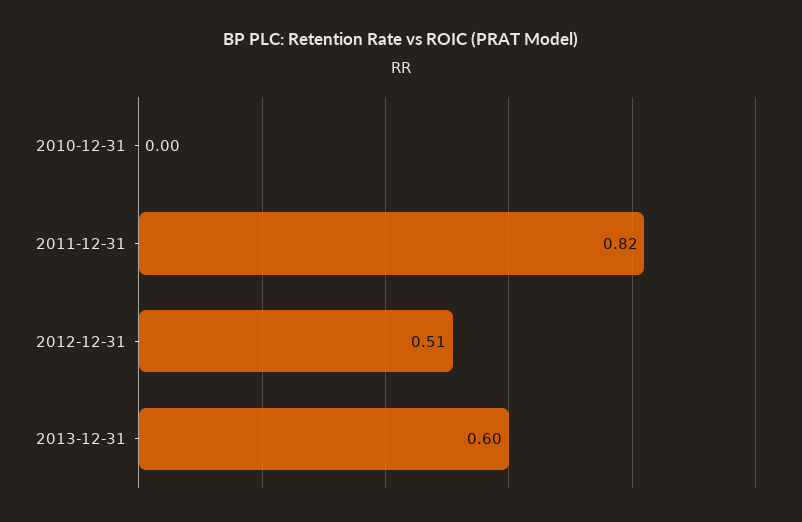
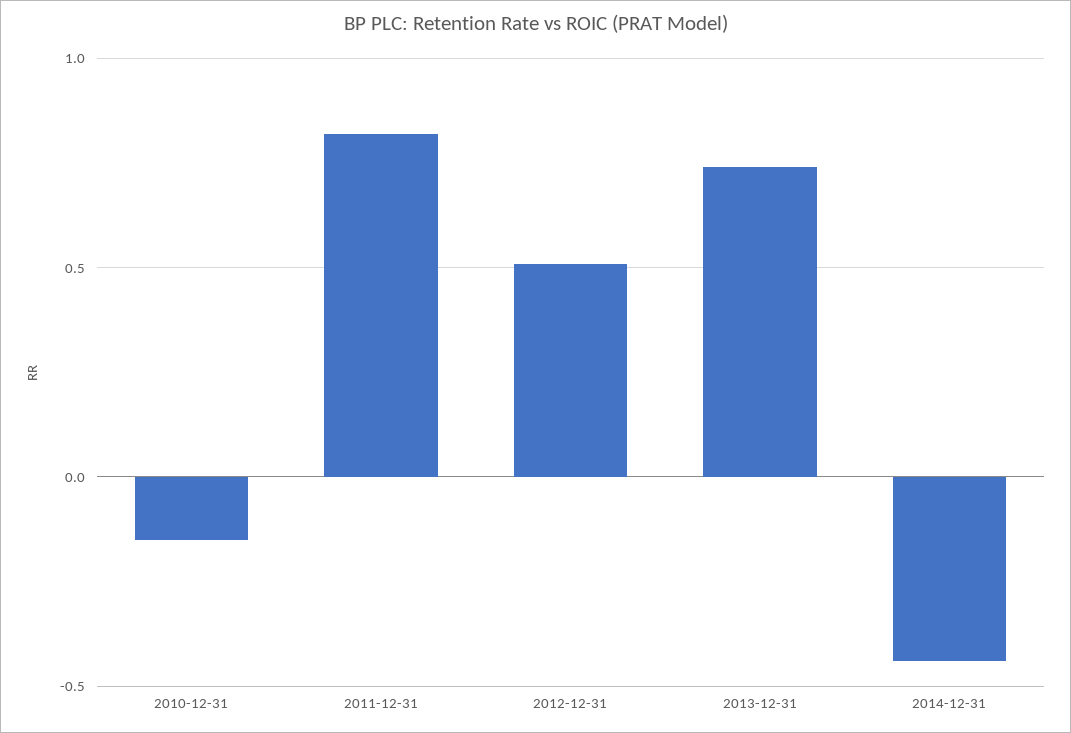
2010-12-31: 0 -> -0.15
2013-12-31: 0.6 -> 0.75
2014-12-31: none -> -0.45

